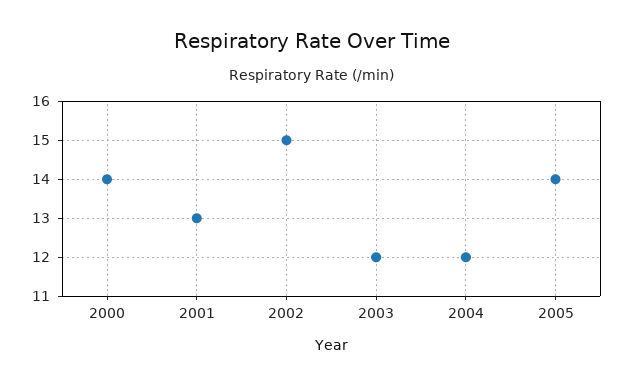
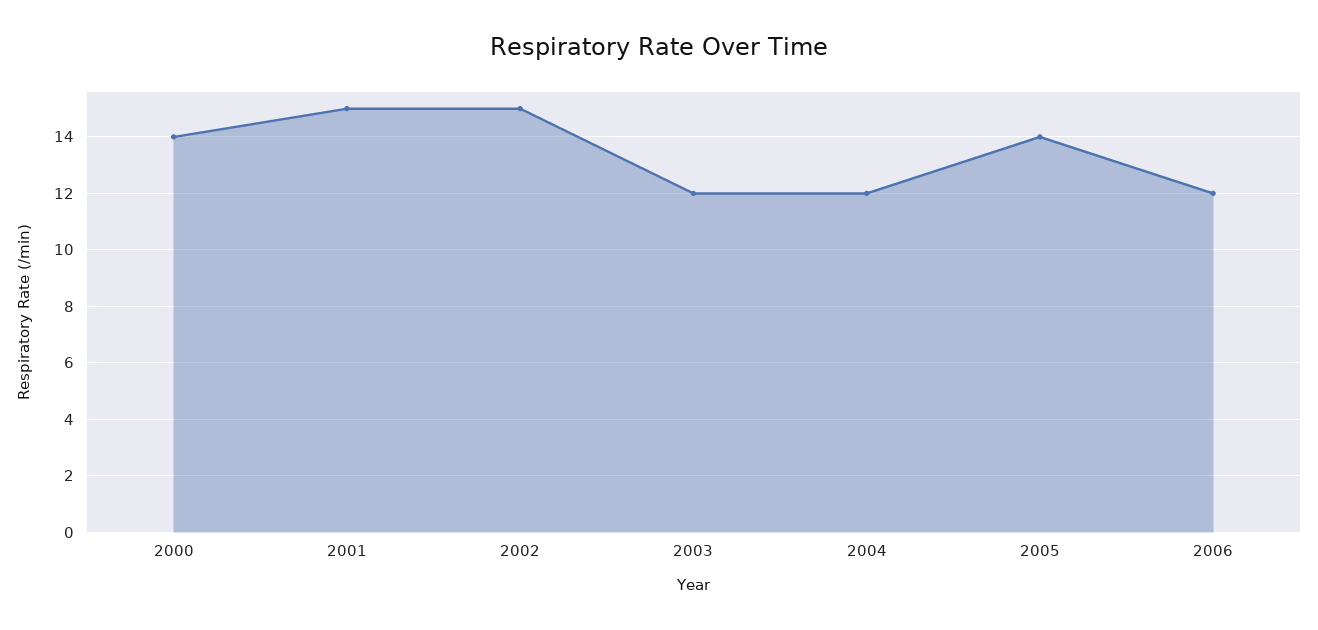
2001: 13 -> 15
2006: none -> 12

